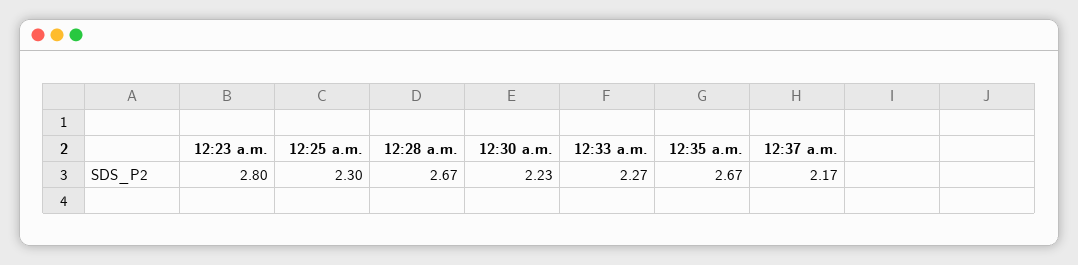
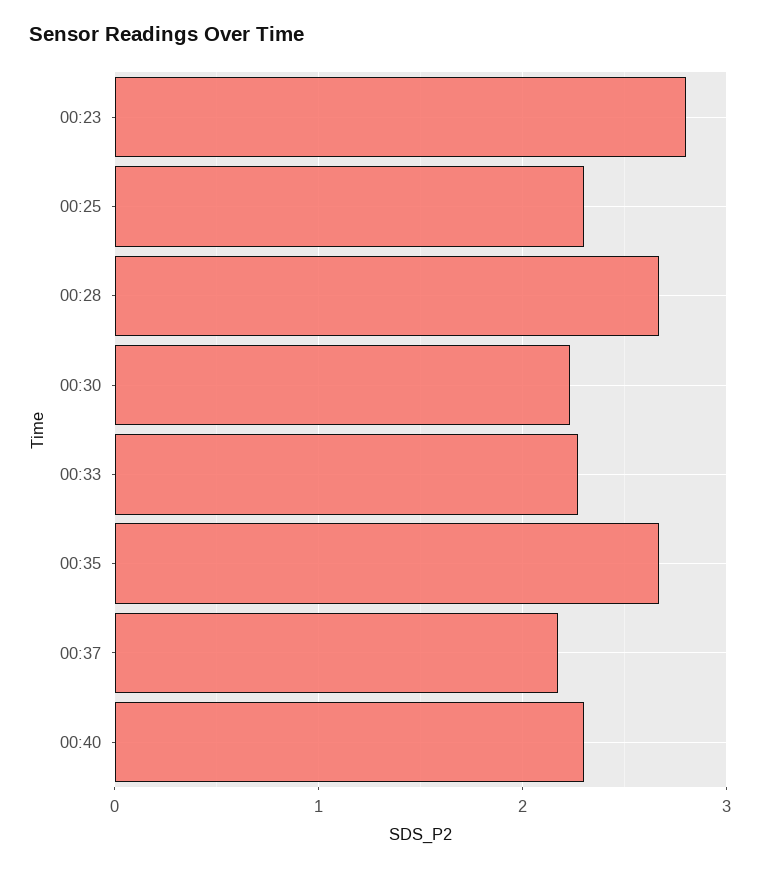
00:40: none -> 2.3

